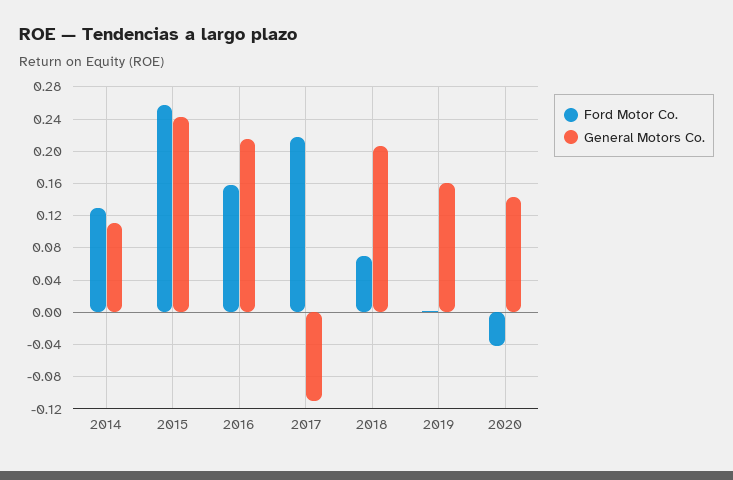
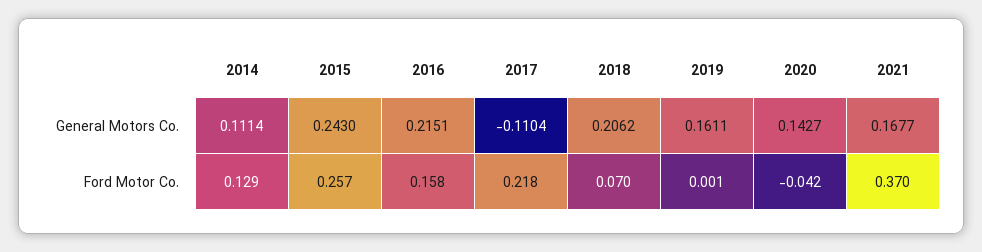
General Motors Co., 2021: none -> 0.1677
Ford Motor Co., 2021: none -> 0.37

